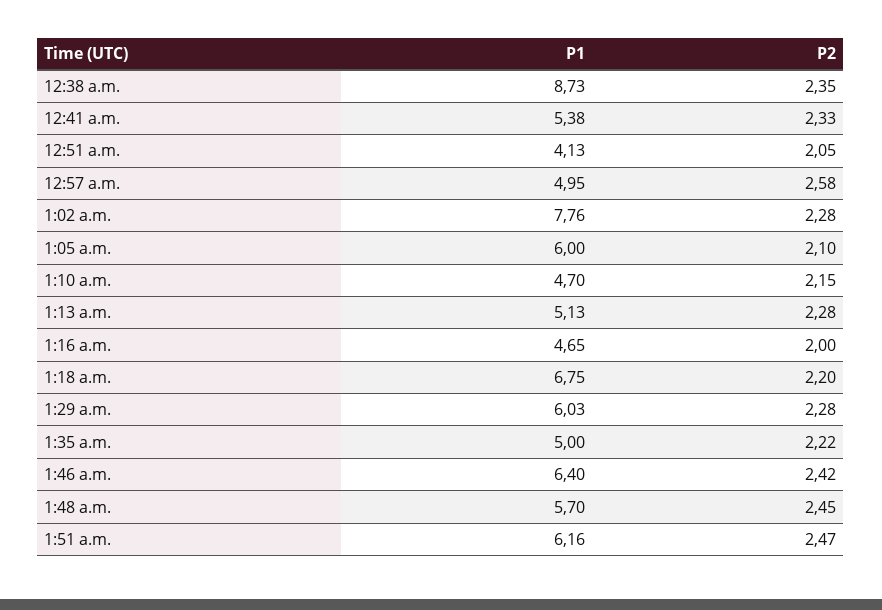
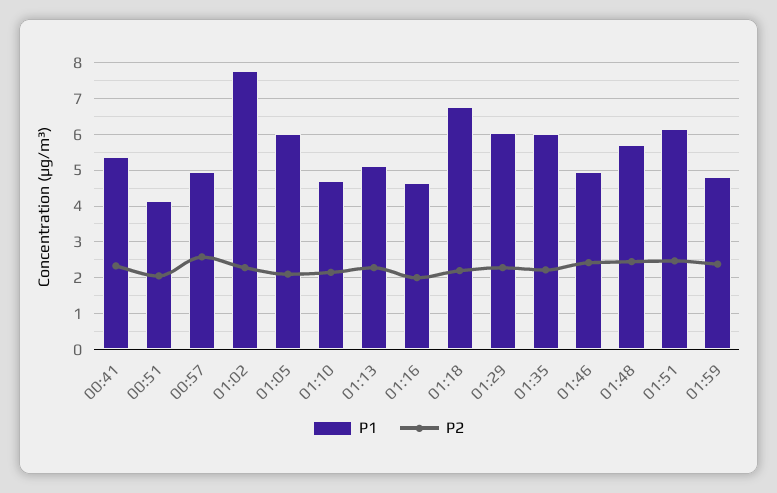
P1, 12:38 a.m.: 8.73 -> none
P2, 12:38 a.m.: 2.35 -> none
P1, 1:35 a.m.: 5 -> 6
P1, 1:46 a.m.: 6.4 -> 5
P1, 01:59: none -> 4.8
P2, 01:59: none -> 2.4

